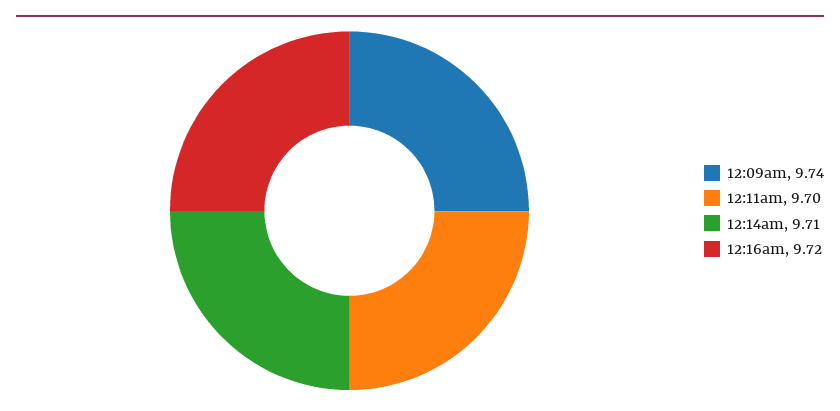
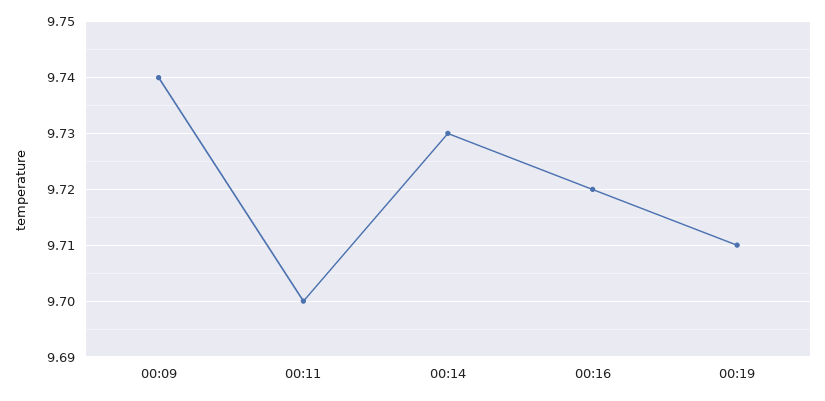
12:14am: 9.71 -> 9.73
00:19: none -> 9.71

